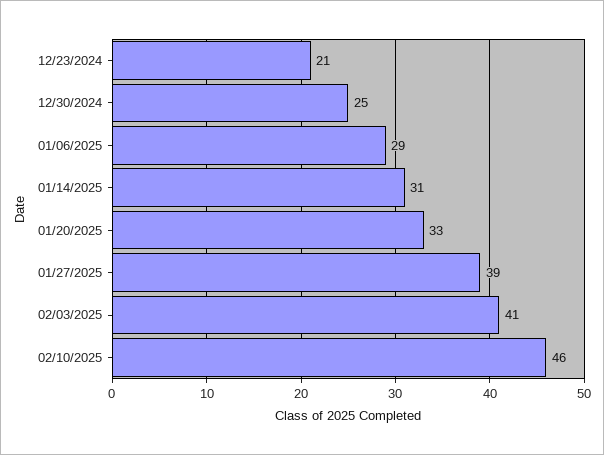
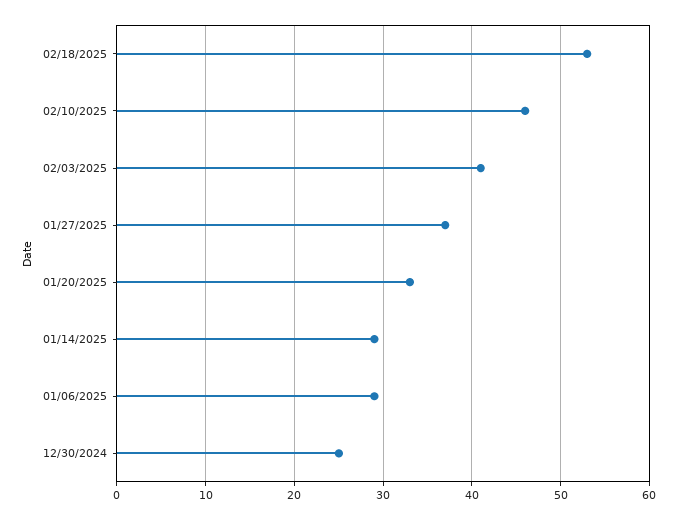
12/23/2024: 21 -> none
01/14/2025: 31 -> 29
01/27/2025: 39 -> 37
02/18/2025: none -> 53

